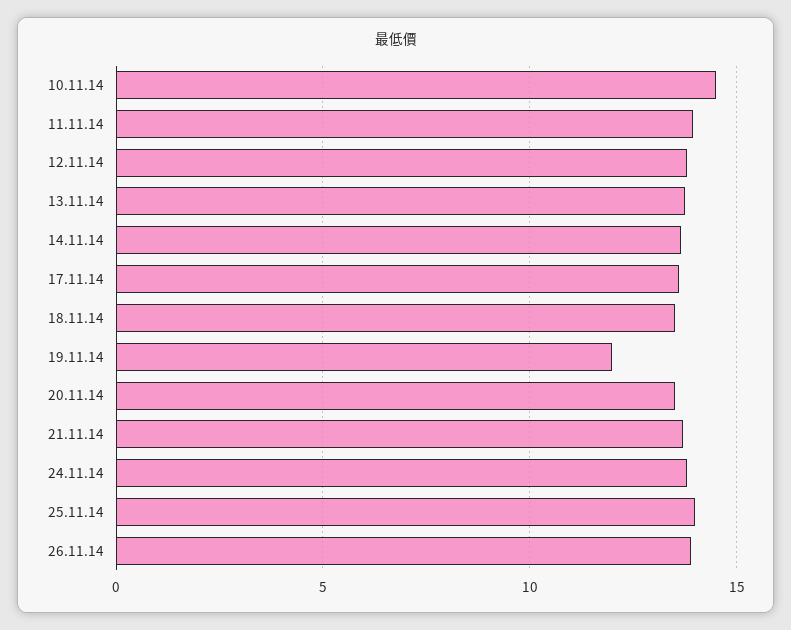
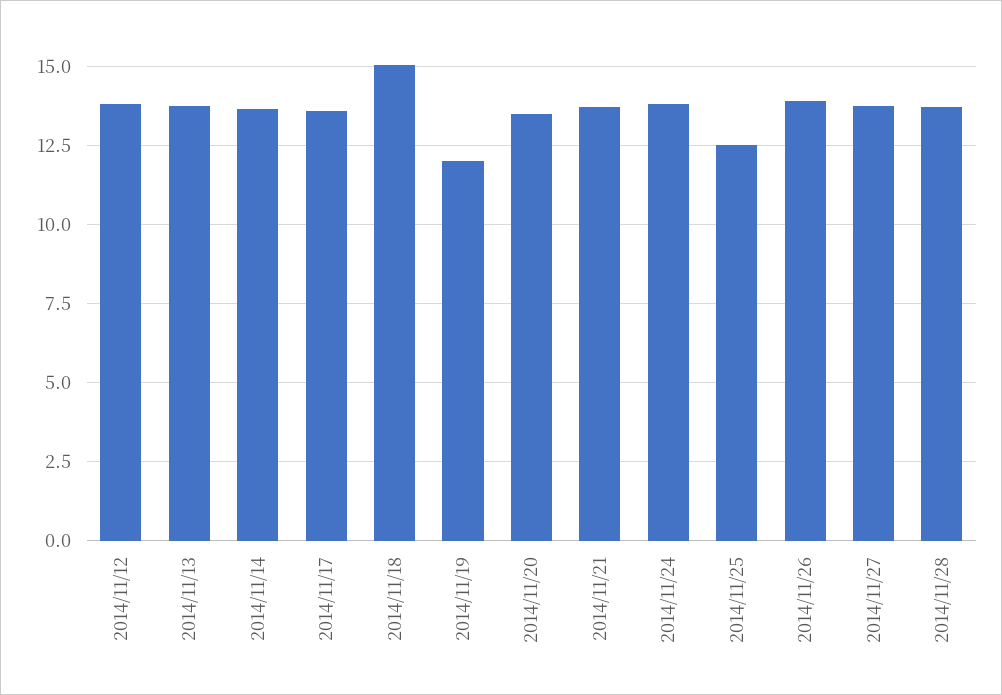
10.11.14: 14.5 -> none
11.11.14: 14 -> none
18.11.14: 13.5 -> 15
25.11.14: 14 -> 12.5
2014/11/27: none -> 13.75
2014/11/28: none -> 13.75

